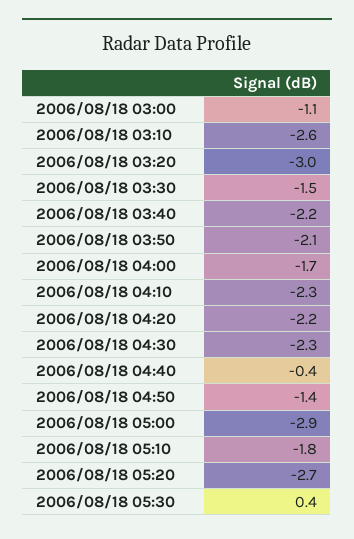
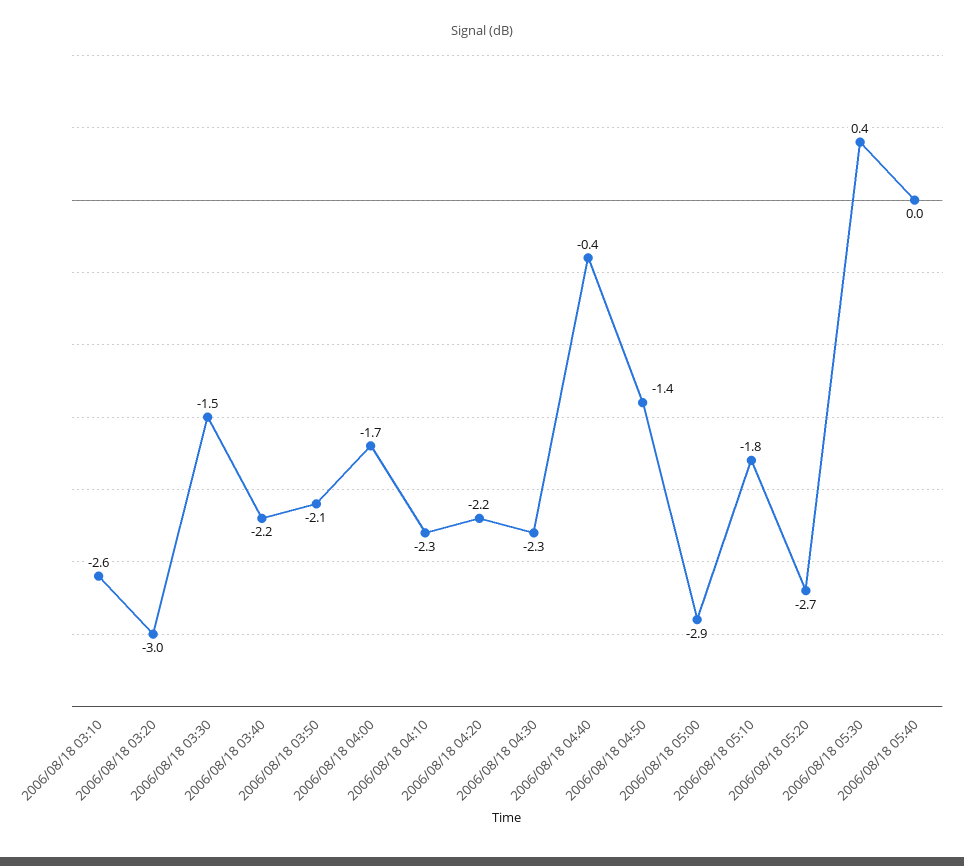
2006/08/18 03:00: -1.1 -> none
2006/08/18 05:40: none -> 0

